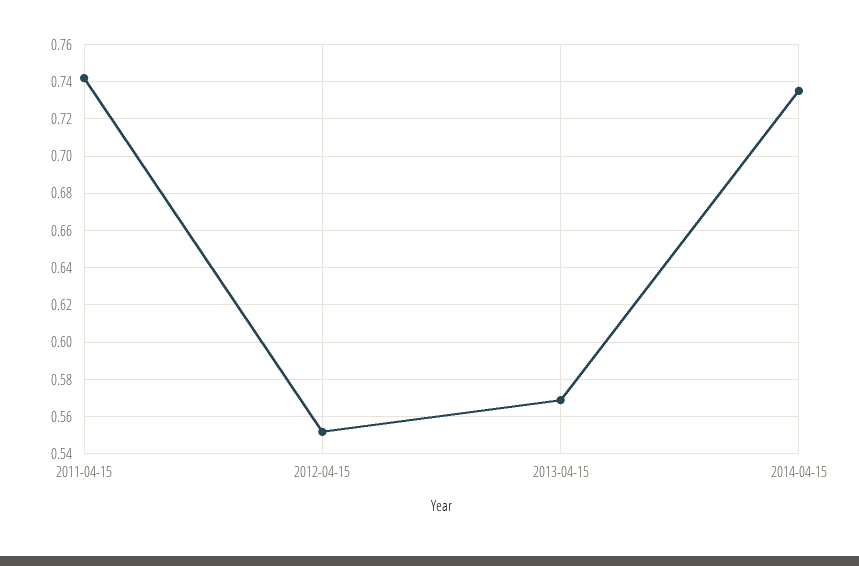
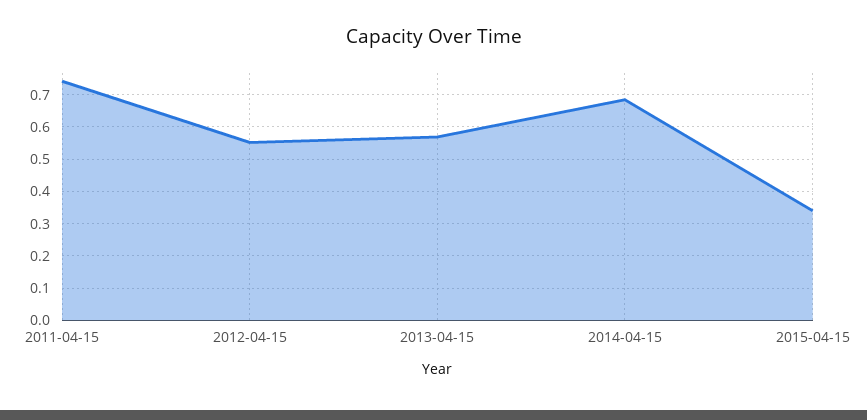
2014-04-15: 0.735 -> 0.68
2015-04-15: none -> 0.34

